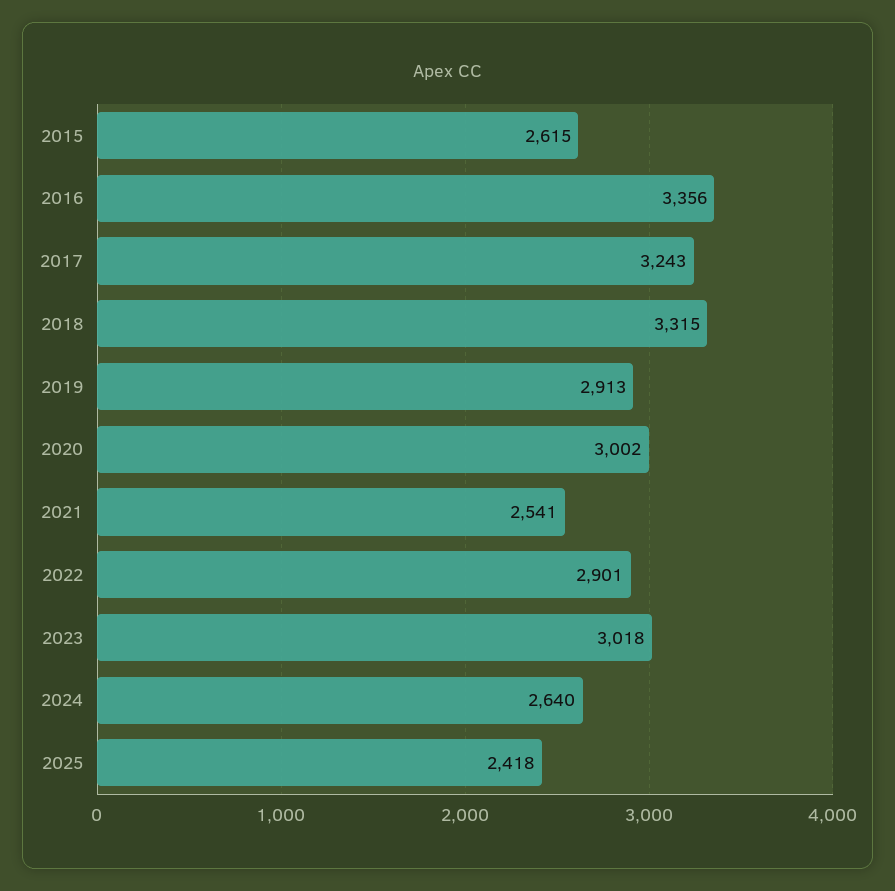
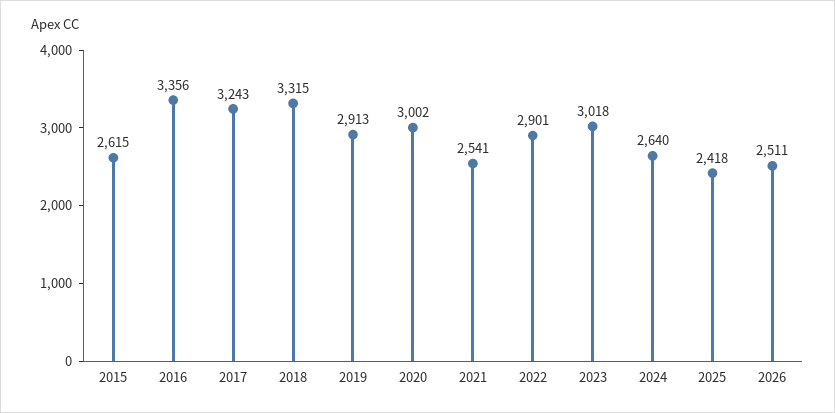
2026: none -> 2511

